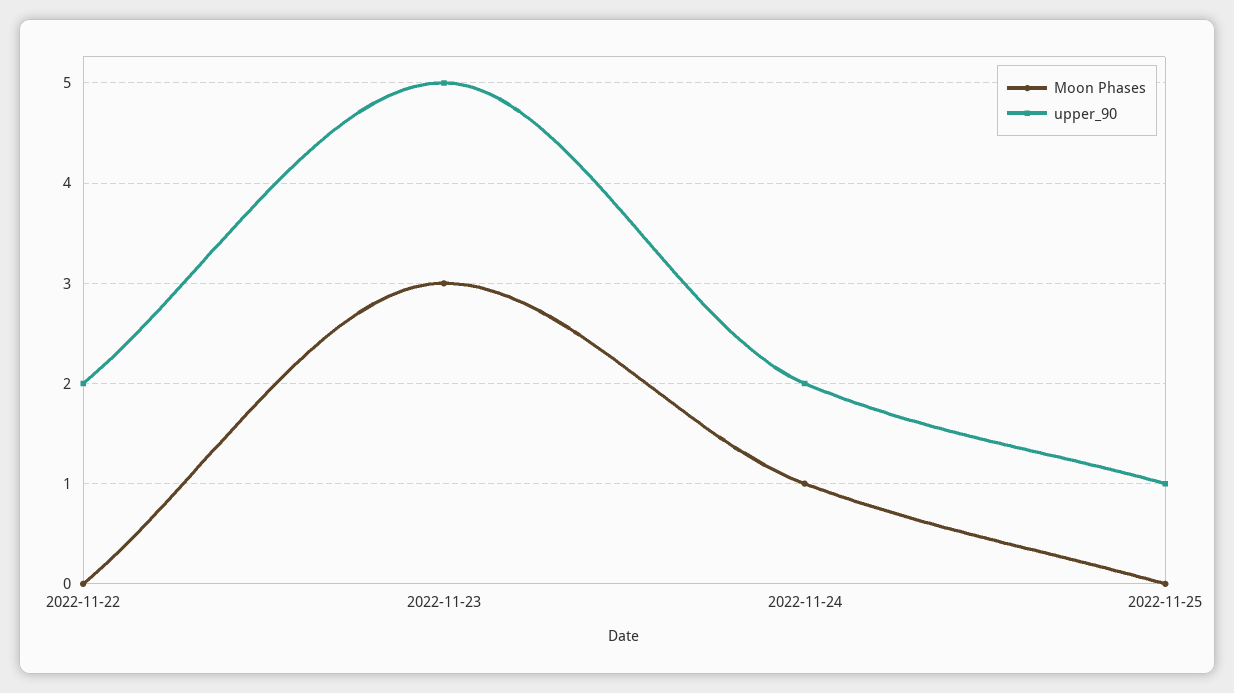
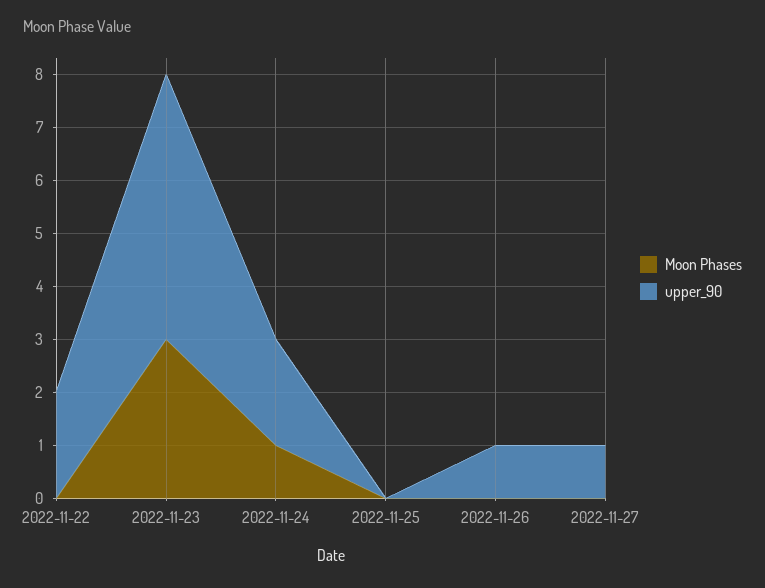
upper_90, 2022-11-25: 1 -> 0
Moon Phases, 2022-11-26: none -> 0
upper_90, 2022-11-26: none -> 1
Moon Phases, 2022-11-27: none -> 0
upper_90, 2022-11-27: none -> 1

